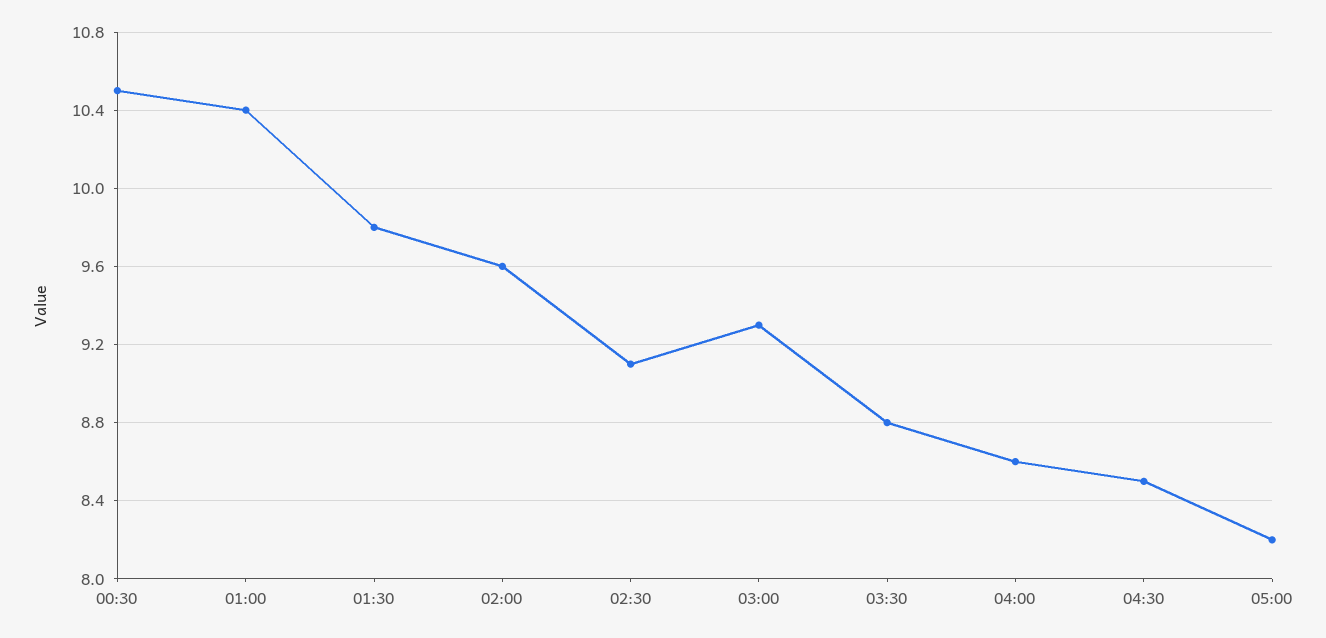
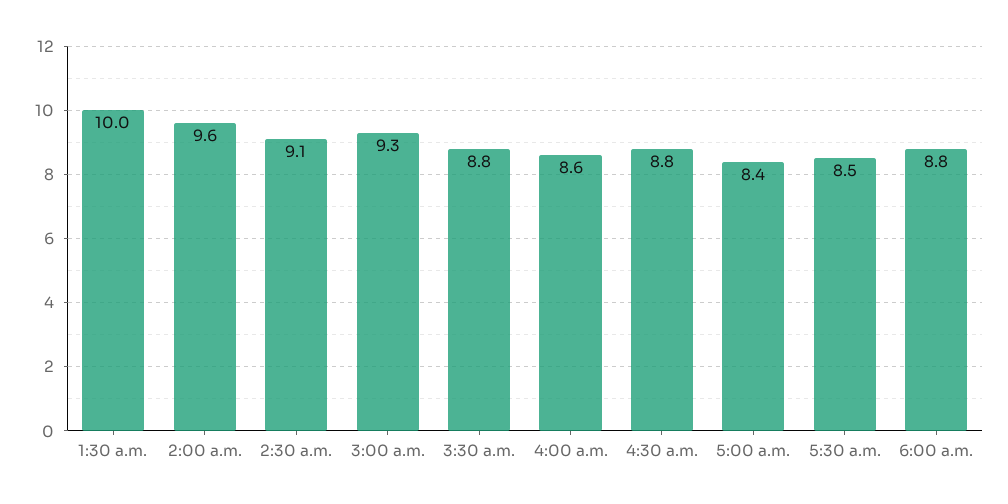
00:30: 10.5 -> none
01:00: 10.4 -> none
01:30: 9.8 -> 10
04:30: 8.5 -> 8.8
05:00: 8.2 -> 8.4
5:30 a.m.: none -> 8.5
6:00 a.m.: none -> 8.8

